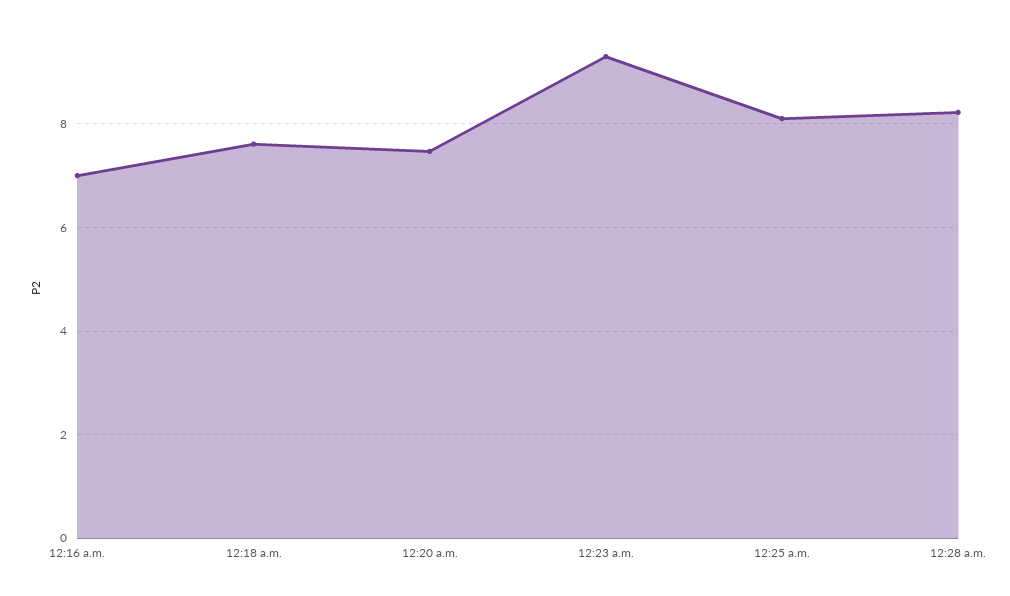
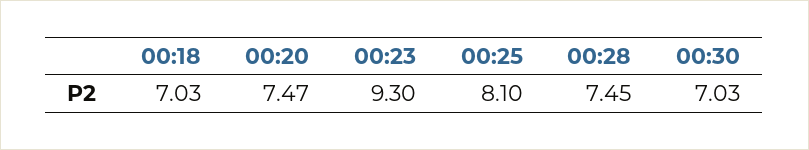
12:16 a.m.: 7 -> none
12:18 a.m.: 7.6 -> 7.03
12:28 a.m.: 8.2 -> 7.45
00:30: none -> 7.03

